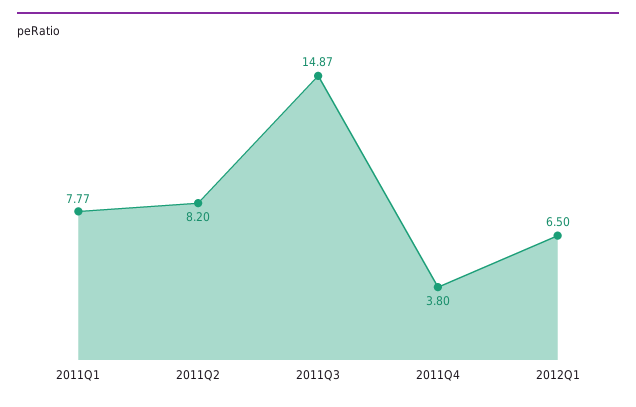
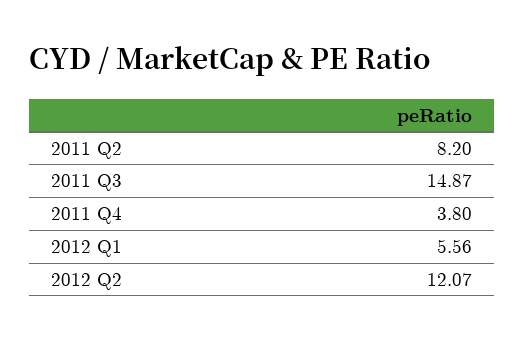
2011Q1: 7.77 -> none
2012Q1: 6.5 -> 5.56
2012 Q2: none -> 12.07

